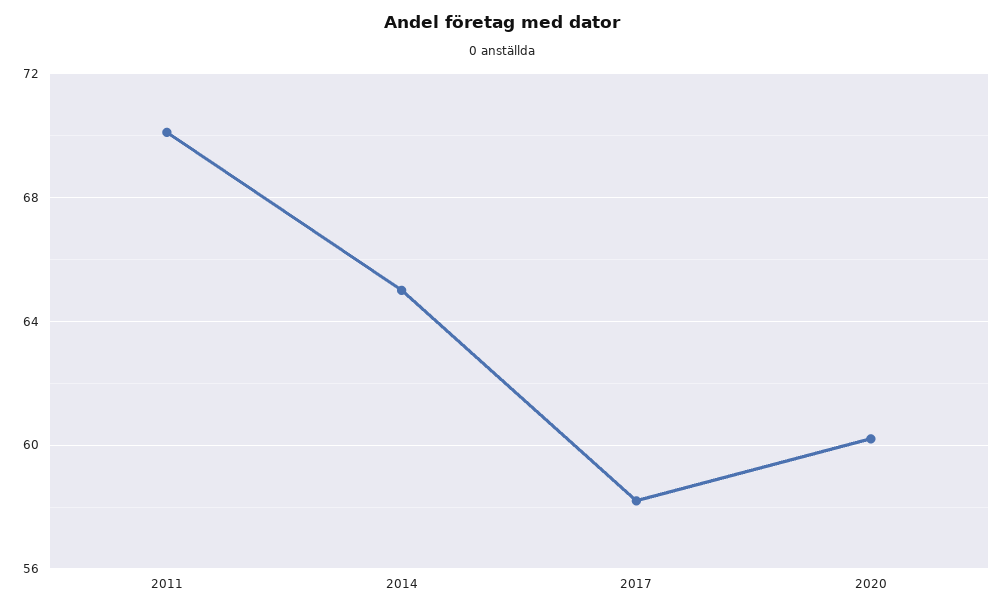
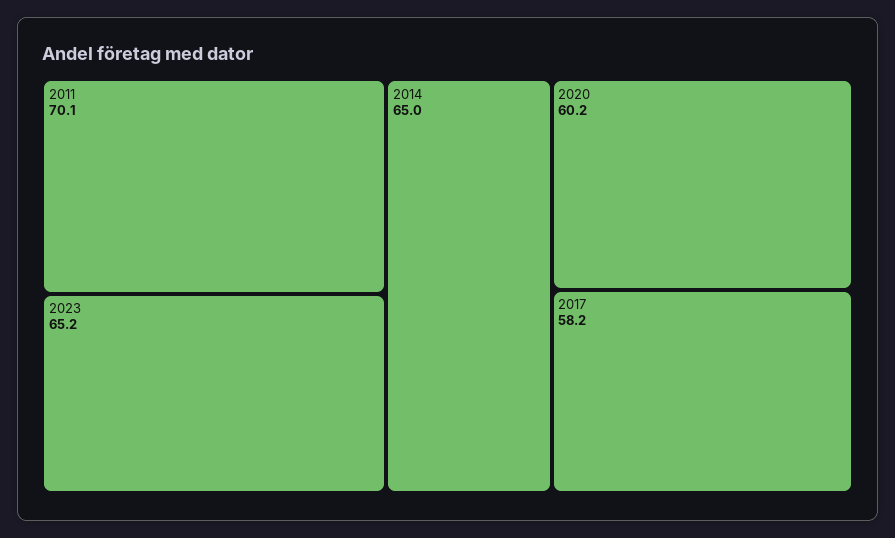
2023: none -> 65.2

